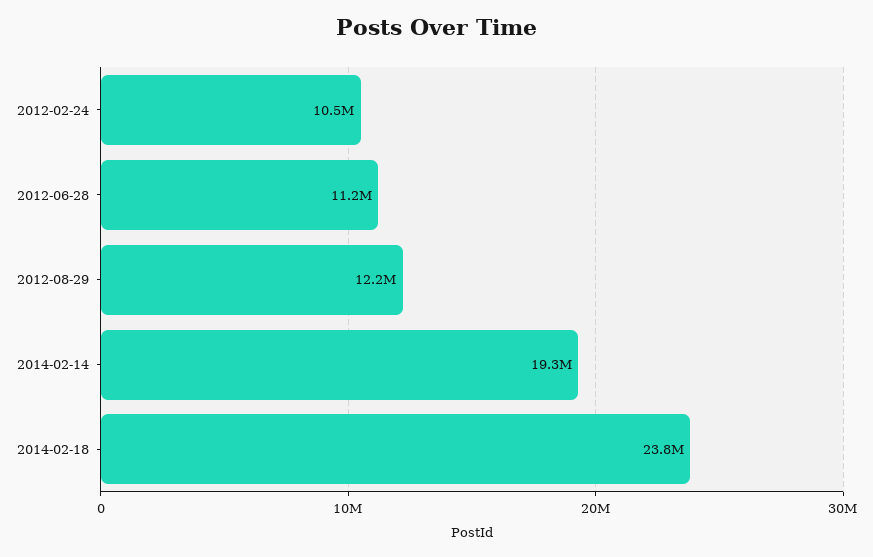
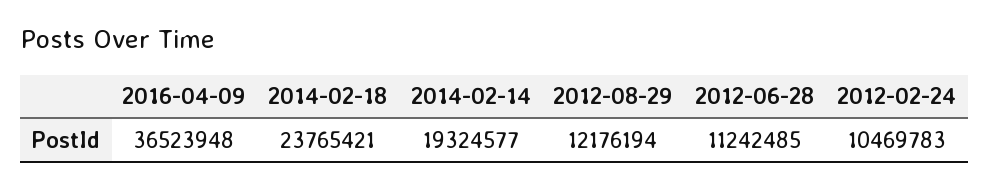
2016-04-09: none -> 36523948

